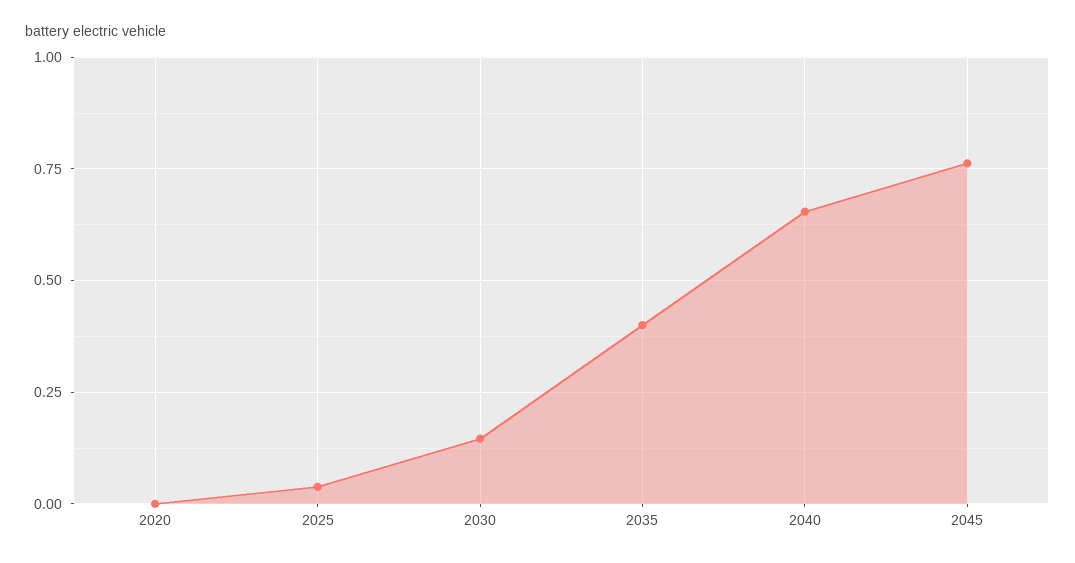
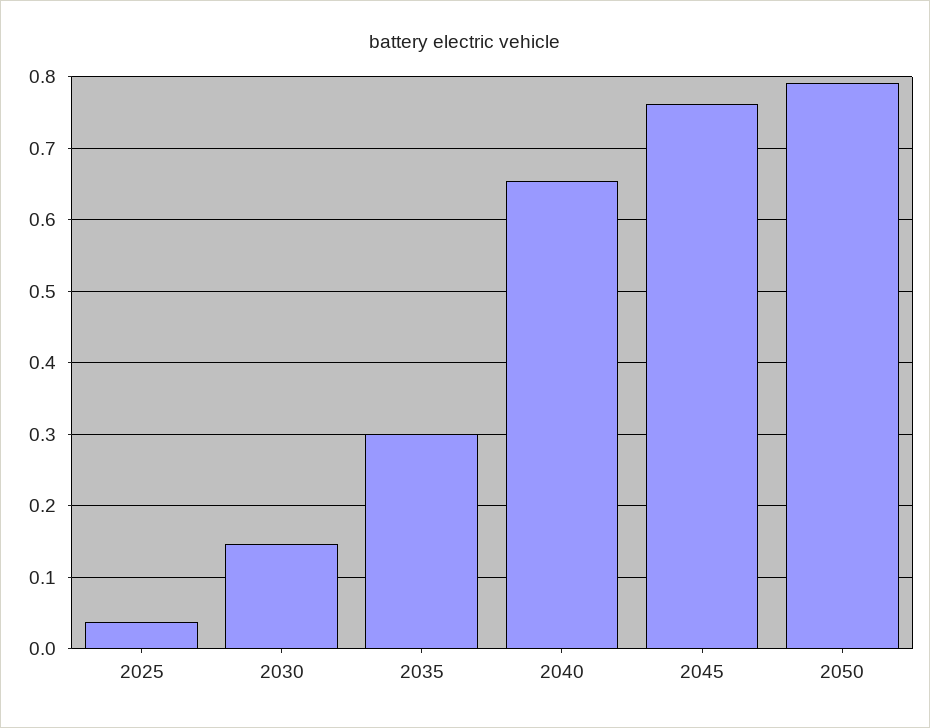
2020: 0 -> none
2035: 0.4 -> 0.3
2050: none -> 0.79

